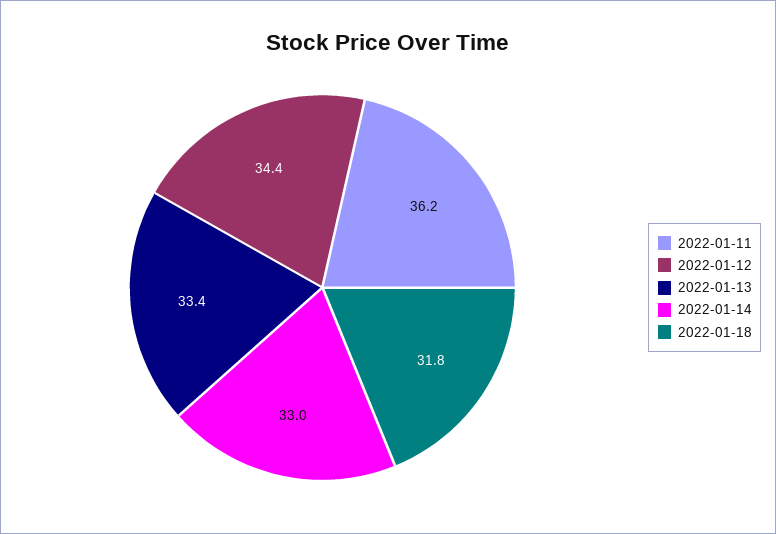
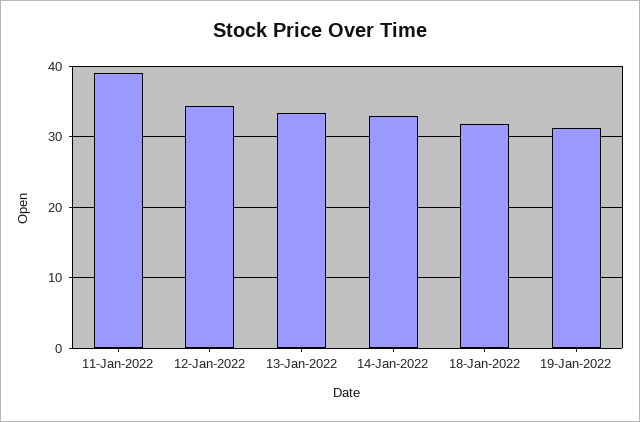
2022-01-11: 36.2 -> 39
19-Jan-2022: none -> 31

